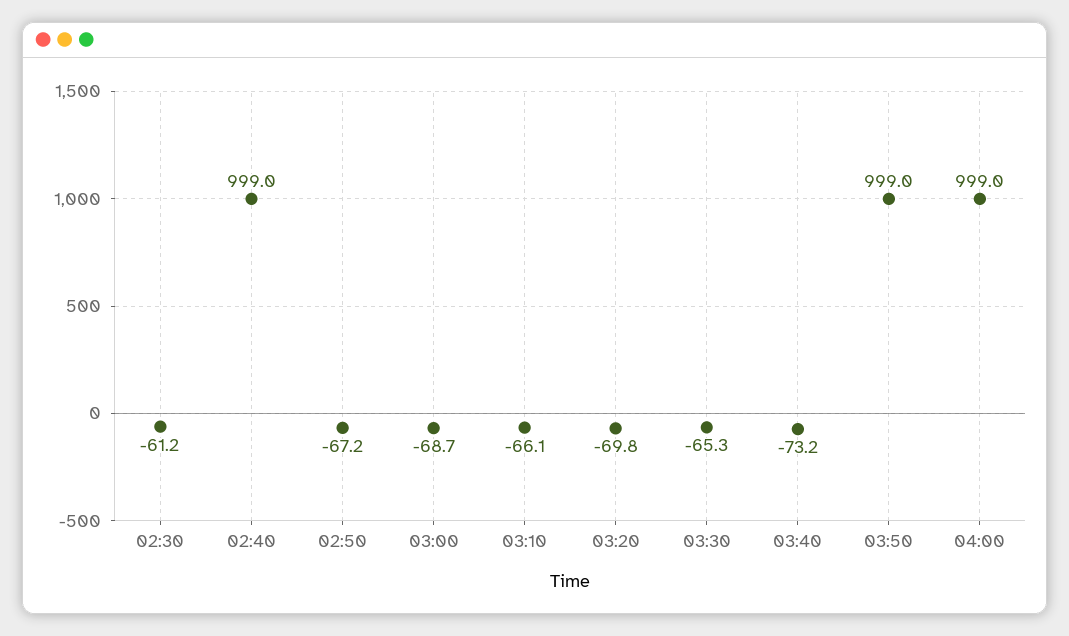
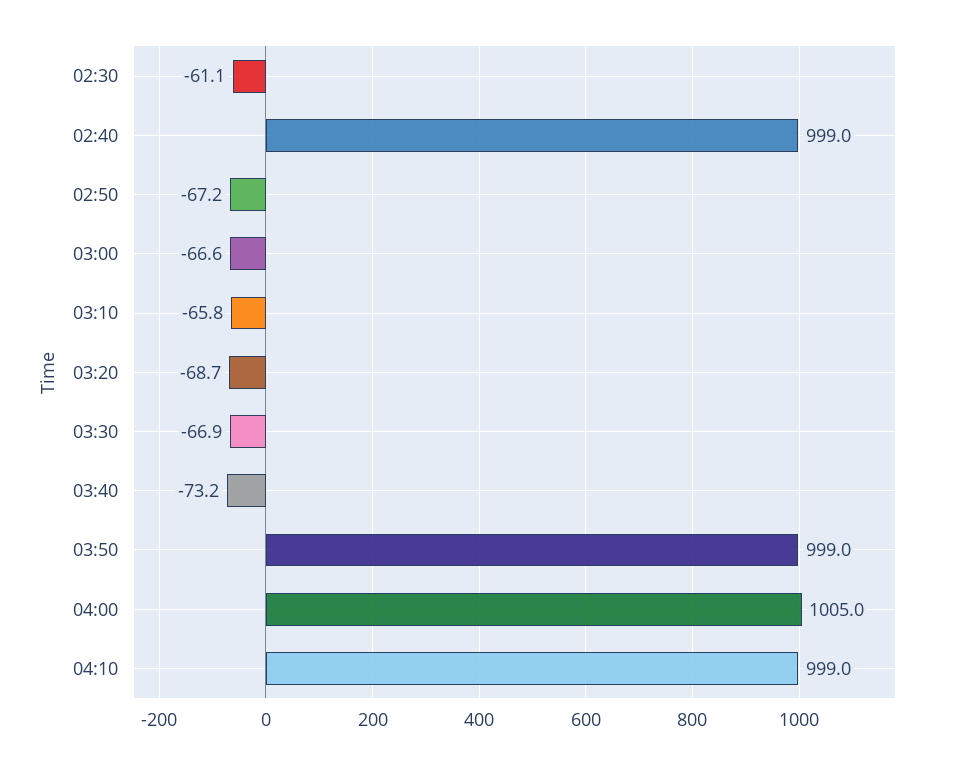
02:30: -61.2 -> -61.1
03:00: -68.7 -> -66.6
03:10: -66.1 -> -65.8
03:20: -69.8 -> -68.7
03:30: -65.3 -> -66.9
04:00: 999 -> 1005
04:10: none -> 999

